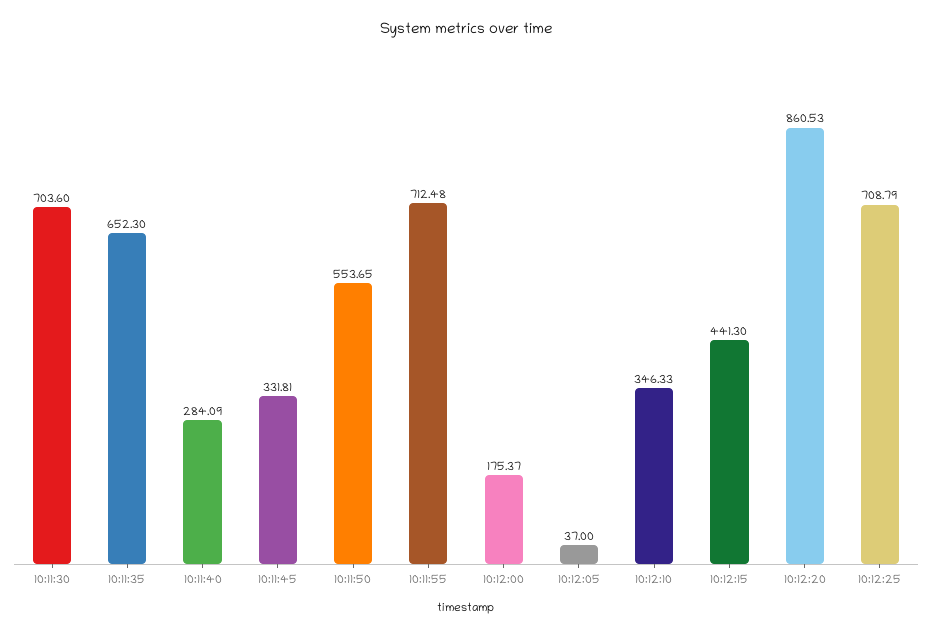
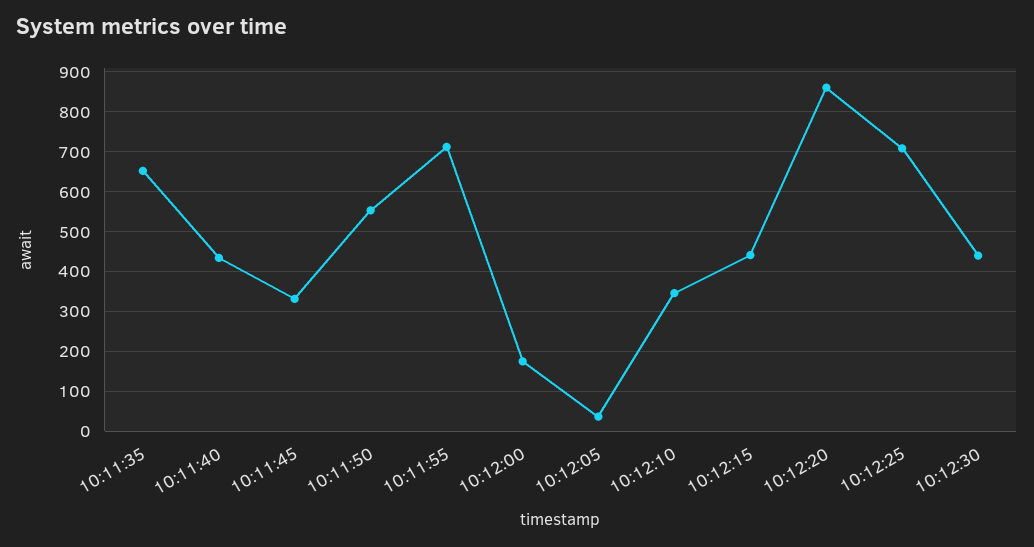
10:11:30: 703.6 -> none
10:11:40: 284.09 -> 440
10:12:30: none -> 440

